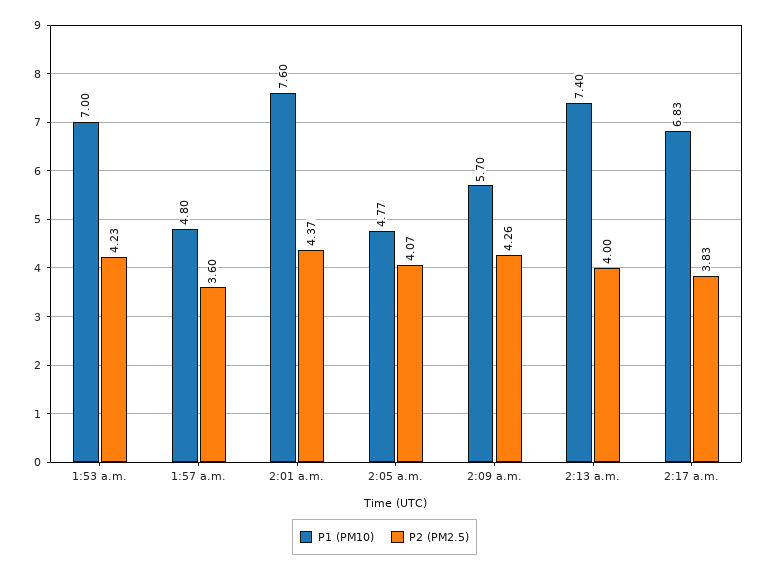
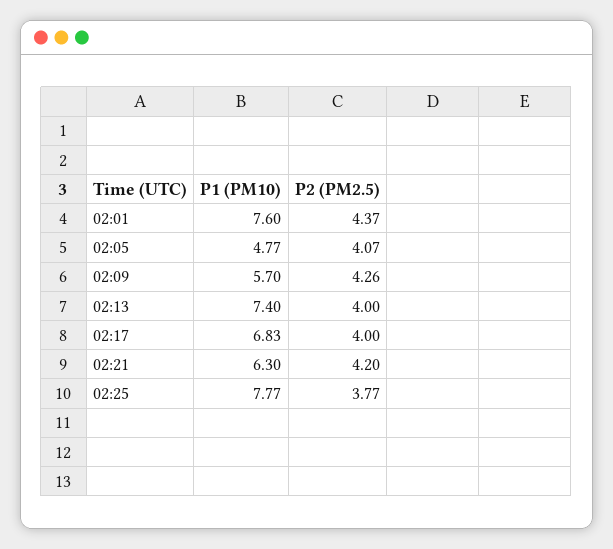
P1 (PM10), 1:53 a.m.: 7 -> none
P2 (PM2.5), 1:53 a.m.: 4.23 -> none
P1 (PM10), 1:57 a.m.: 4.8 -> none
P2 (PM2.5), 1:57 a.m.: 3.6 -> none
P2 (PM2.5), 2:17 a.m.: 3.83 -> 4
P1 (PM10), 02:21: none -> 6.3
P2 (PM2.5), 02:21: none -> 4.2
P1 (PM10), 02:25: none -> 7.77
P2 (PM2.5), 02:25: none -> 3.77

